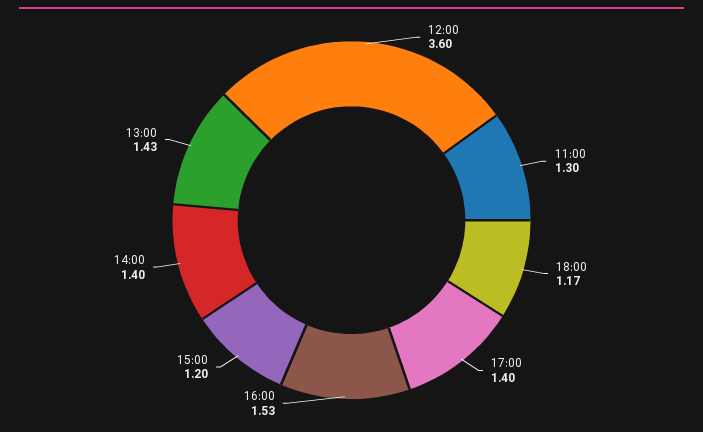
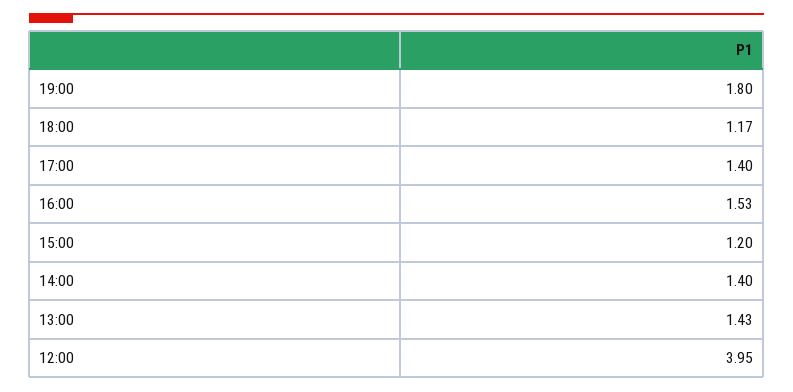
12:00: 3.6 -> 3.95
11:00: 1.3 -> none
19:00: none -> 1.8

